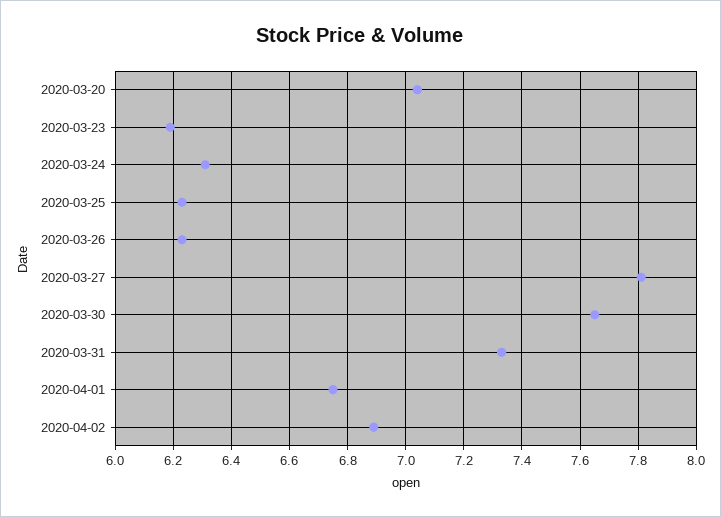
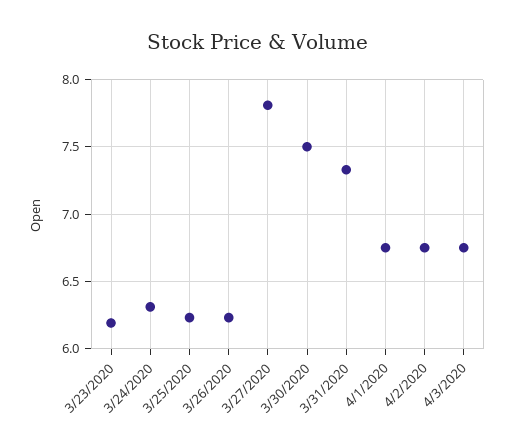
2020-03-20: 7.05 -> none
2020-03-30: 7.65 -> 7.5
2020-04-02: 6.9 -> 6.75
4/3/2020: none -> 6.75

